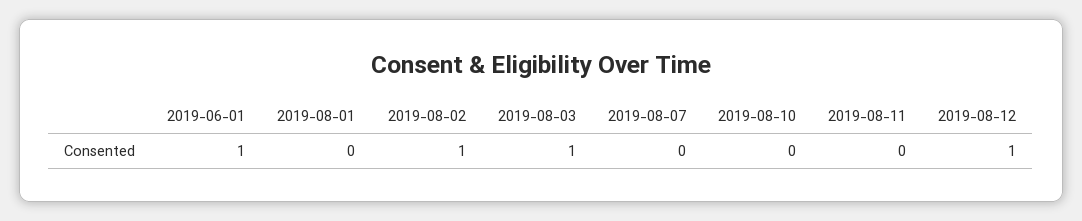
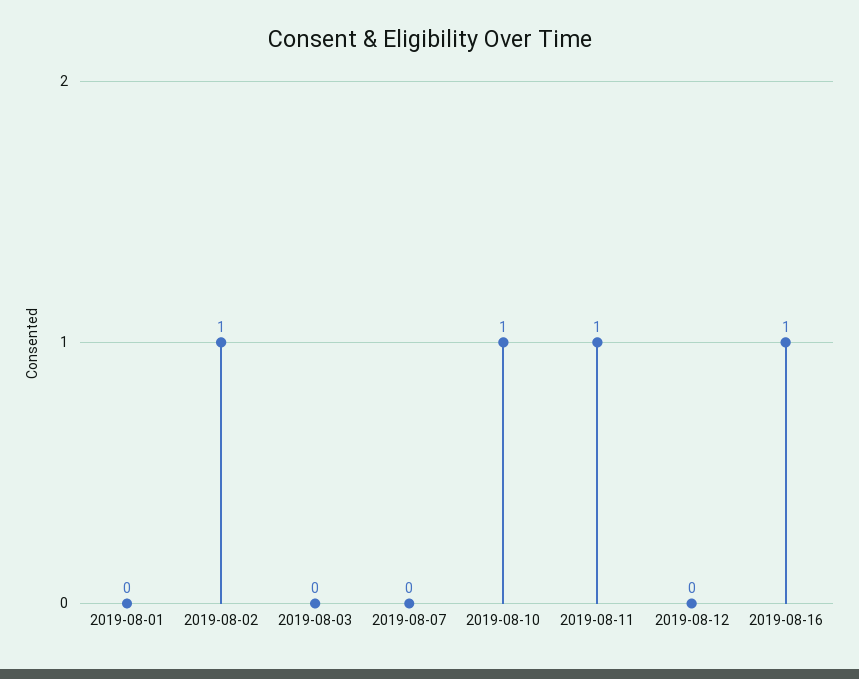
2019-06-01: 1 -> none
2019-08-03: 1 -> 0
2019-08-10: 0 -> 1
2019-08-11: 0 -> 1
2019-08-12: 1 -> 0
2019-08-16: none -> 1

